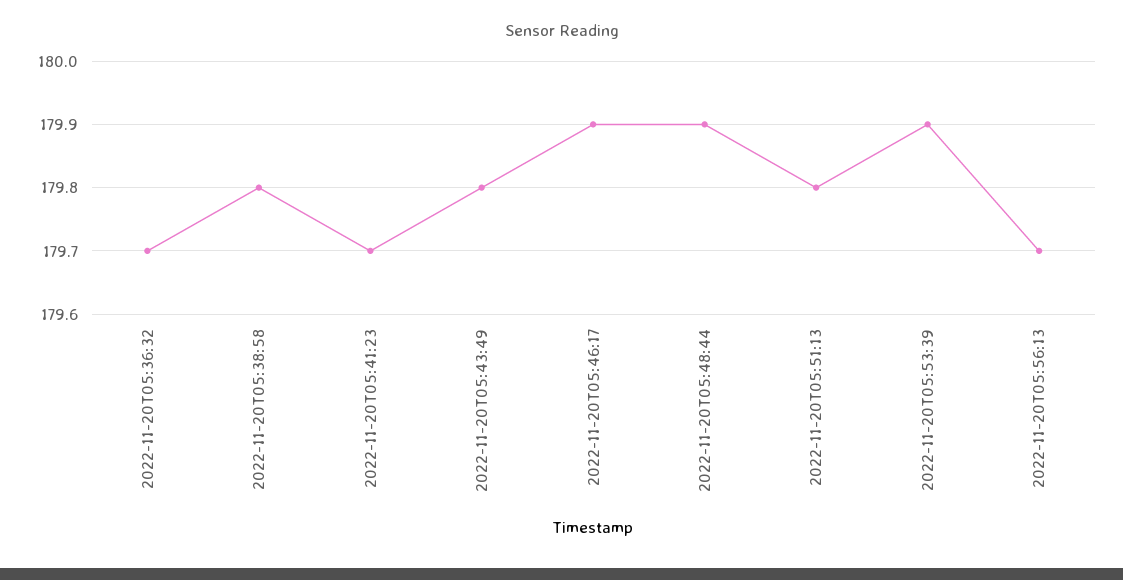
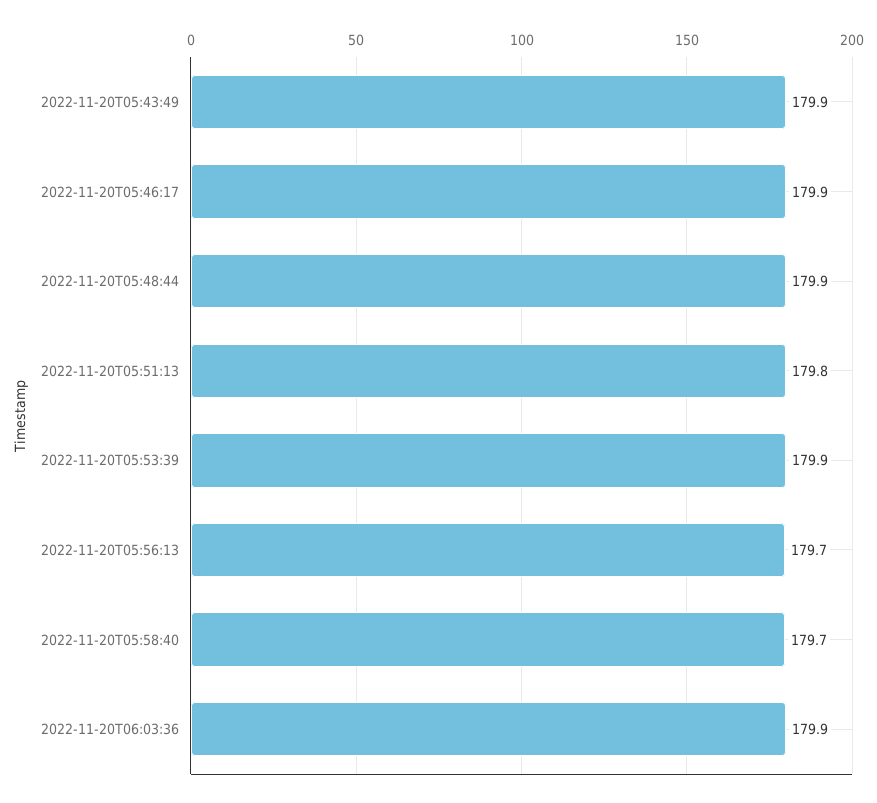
2022-11-20T05:36:32: 179.7 -> none
2022-11-20T05:38:58: 179.8 -> none
2022-11-20T05:41:23: 179.7 -> none
2022-11-20T05:43:49: 179.8 -> 179.9
2022-11-20T05:58:40: none -> 179.7
2022-11-20T06:03:36: none -> 179.9

